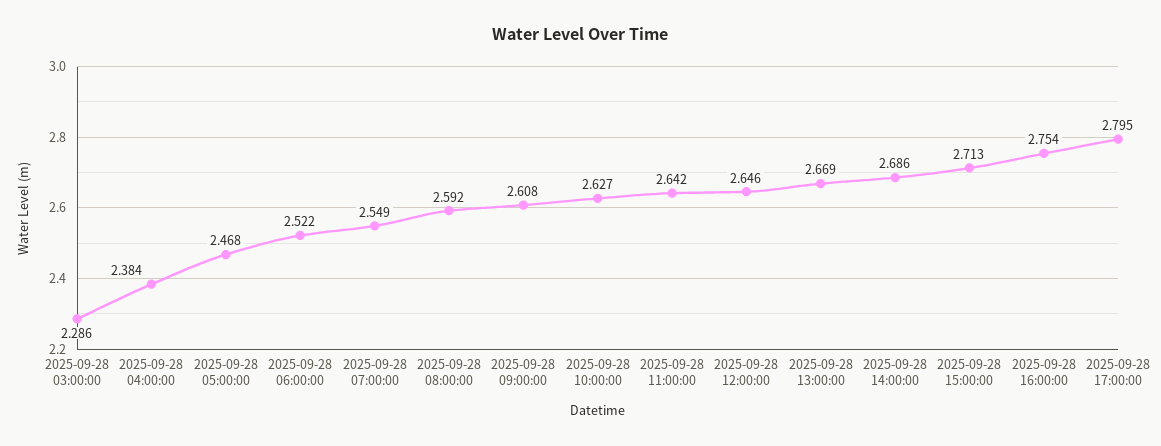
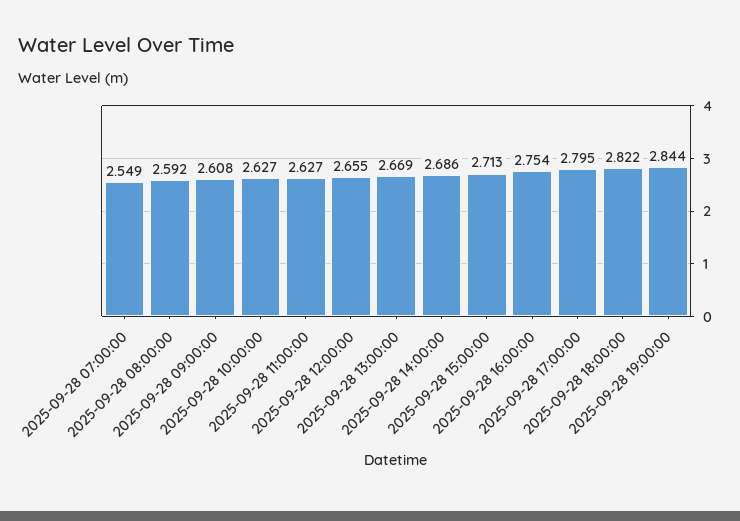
2025-09-28 03:00:00: 2.286 -> none
2025-09-28 04:00:00: 2.384 -> none
2025-09-28 05:00:00: 2.468 -> none
2025-09-28 06:00:00: 2.522 -> none
2025-09-28 11:00:00: 2.642 -> 2.627
2025-09-28 12:00:00: 2.646 -> 2.655
2025-09-28 18:00:00: none -> 2.822
2025-09-28 19:00:00: none -> 2.844

